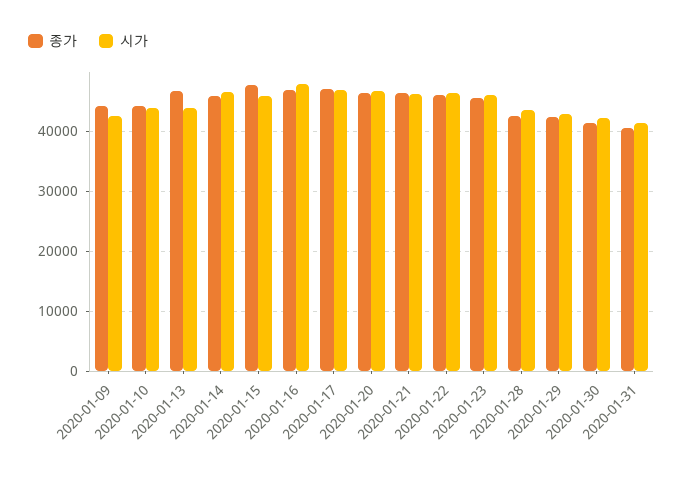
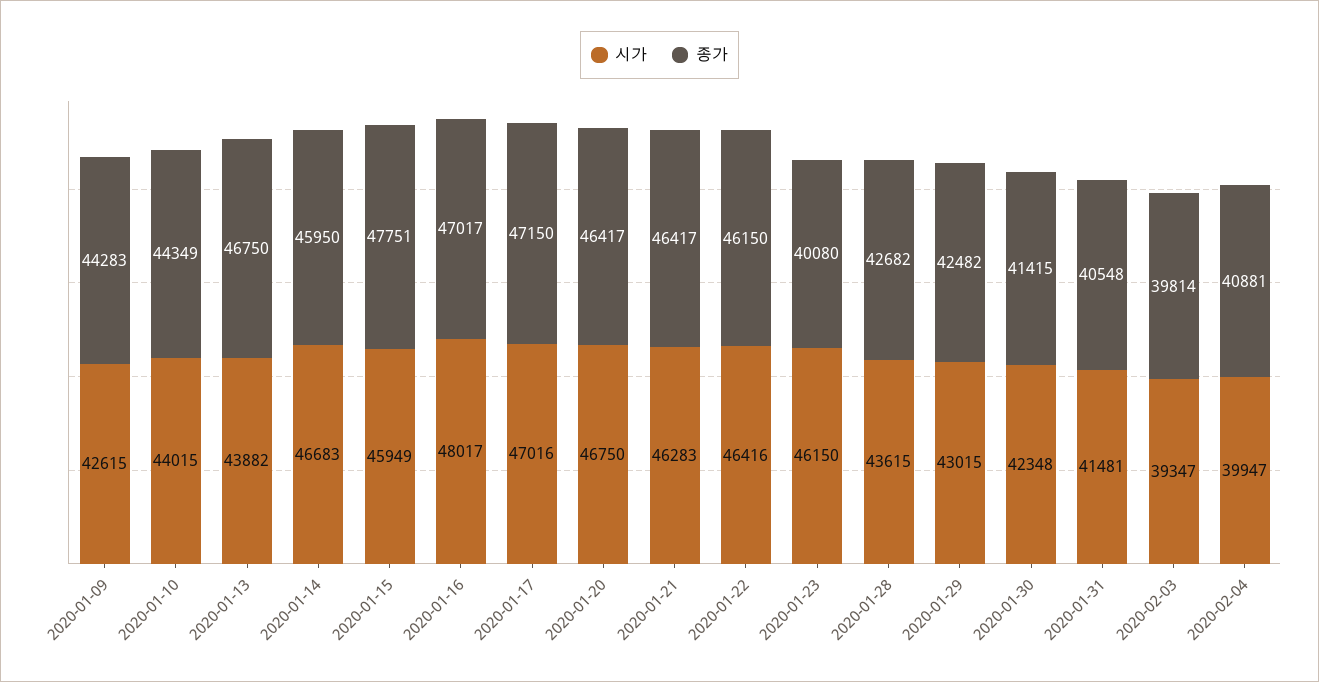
종가, 2020-01-23: 46000 -> 40080
시가, 2020-02-03: none -> 39347
종가, 2020-02-03: none -> 39814
시가, 2020-02-04: none -> 39947
종가, 2020-02-04: none -> 40881

